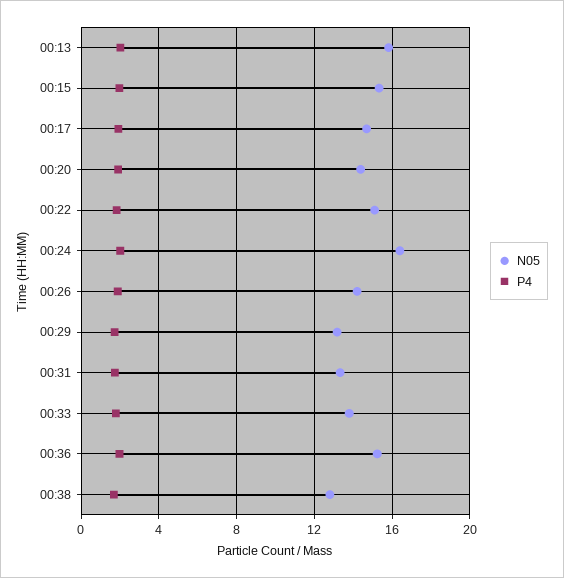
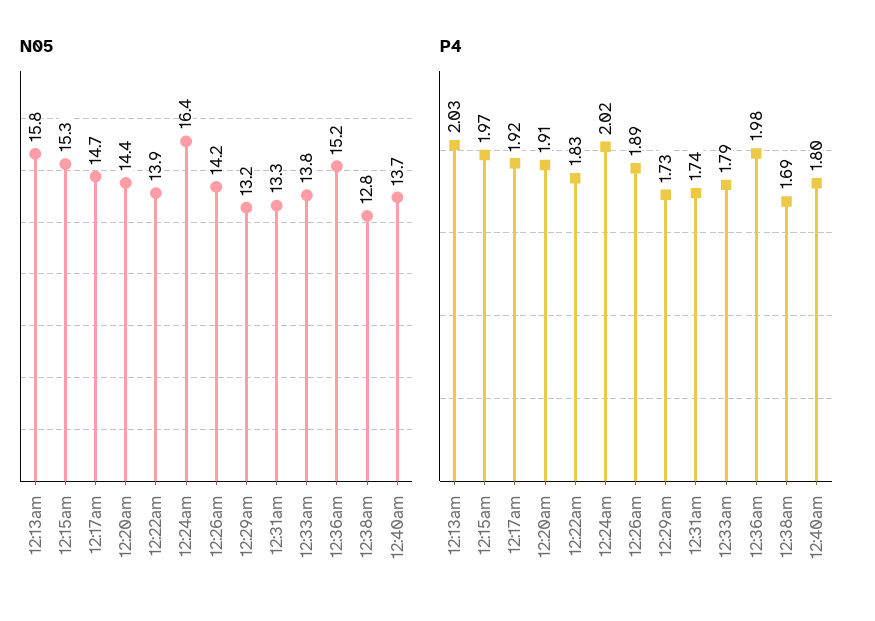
N05, 00:22: 15 -> 13.9
N05, 12:40am: none -> 13.7
P4, 12:40am: none -> 1.8

